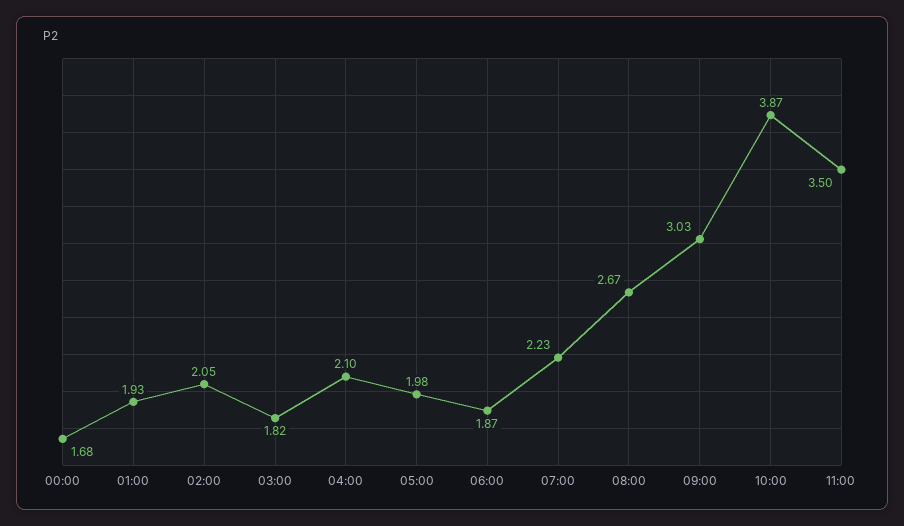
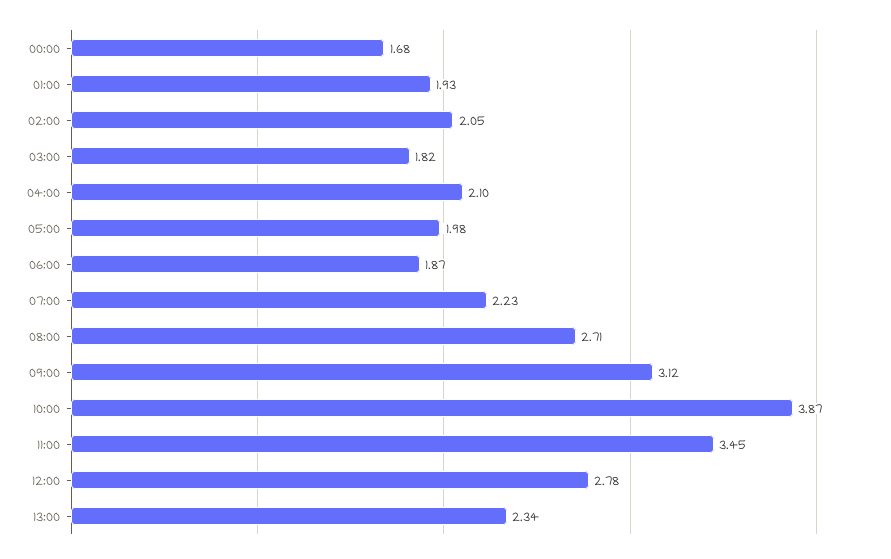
08:00: 2.67 -> 2.71
09:00: 3.03 -> 3.12
11:00: 3.5 -> 3.45
12:00: none -> 2.78
13:00: none -> 2.34

